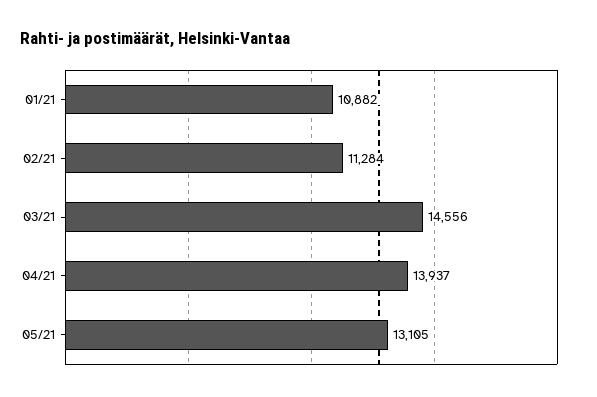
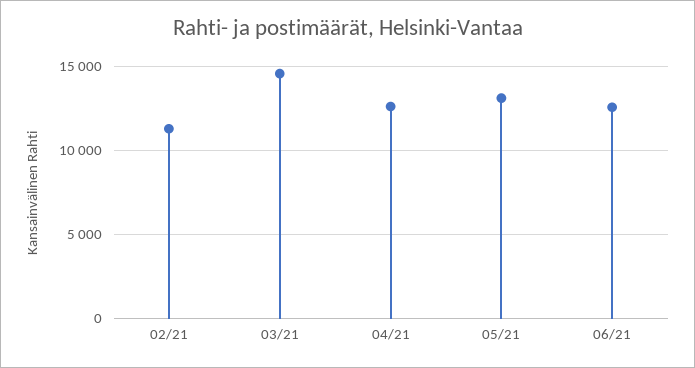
01/21: 10882 -> none
04/21: 13937 -> 12500
06/21: none -> 12500

